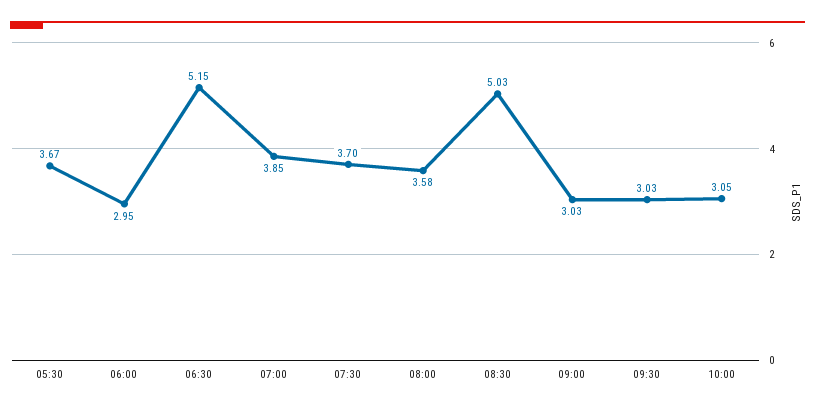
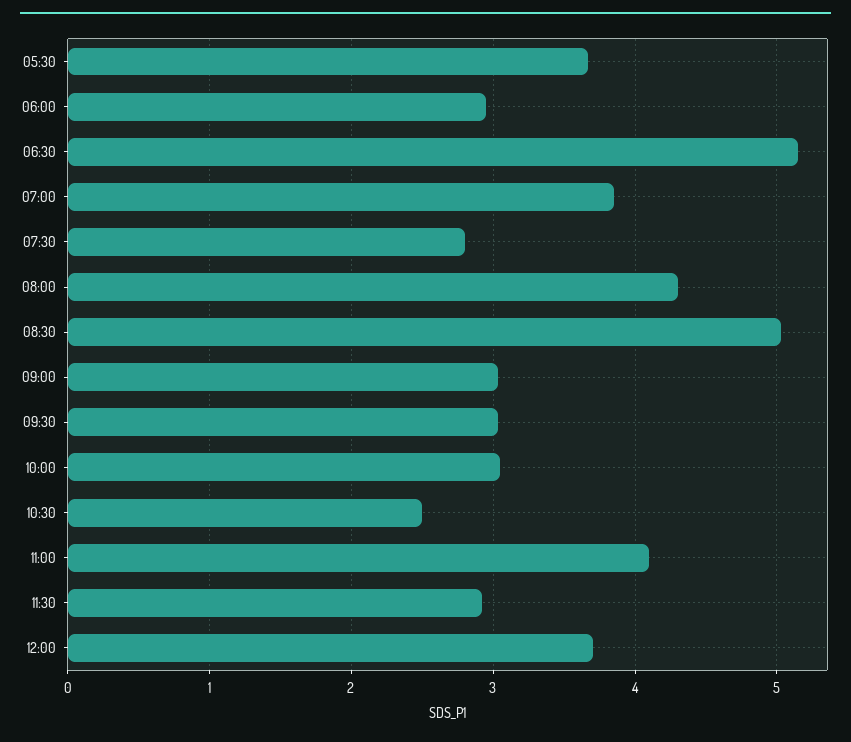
07:30: 3.7 -> 2.8
08:00: 3.58 -> 4.3
10:30: none -> 2.5
11:00: none -> 4.1
11:30: none -> 2.9
12:00: none -> 3.7

